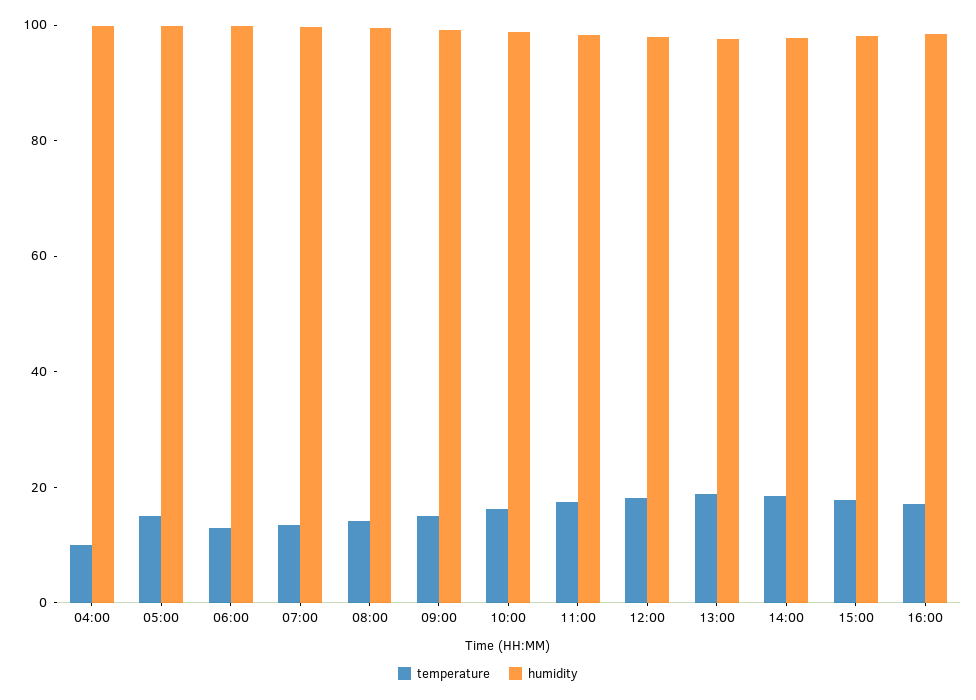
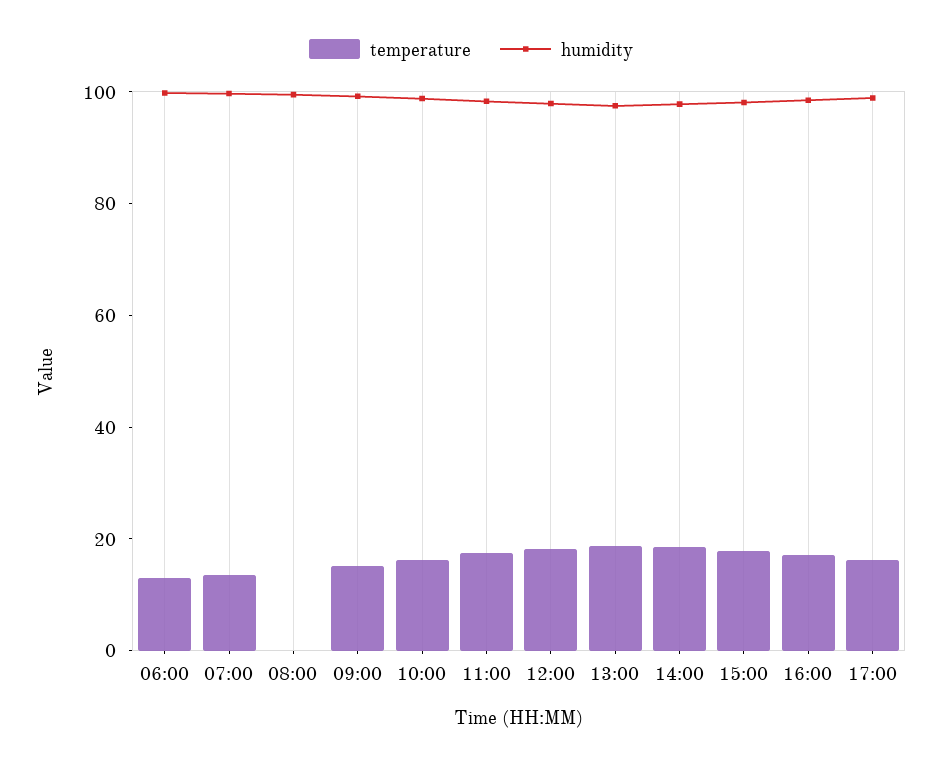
temperature, 04:00: 10 -> none
humidity, 04:00: 100 -> none
temperature, 05:00: 15 -> none
humidity, 05:00: 100 -> none
temperature, 08:00: 15 -> 0
temperature, 17:00: none -> 15
humidity, 17:00: none -> 100

